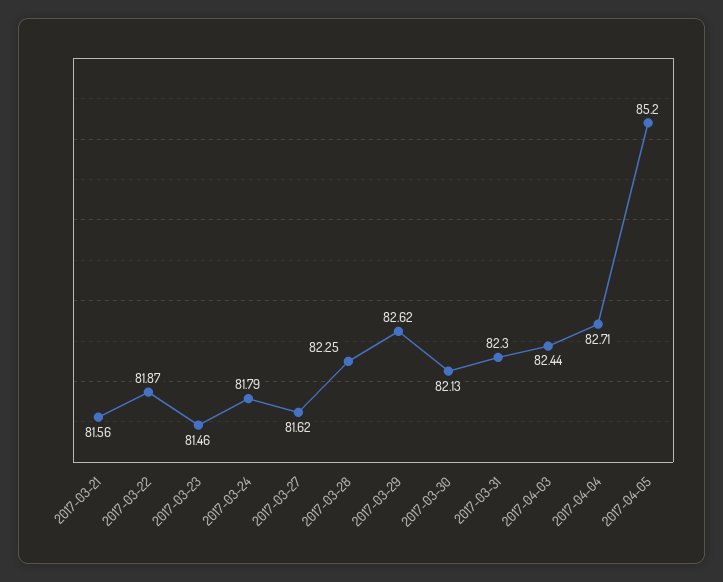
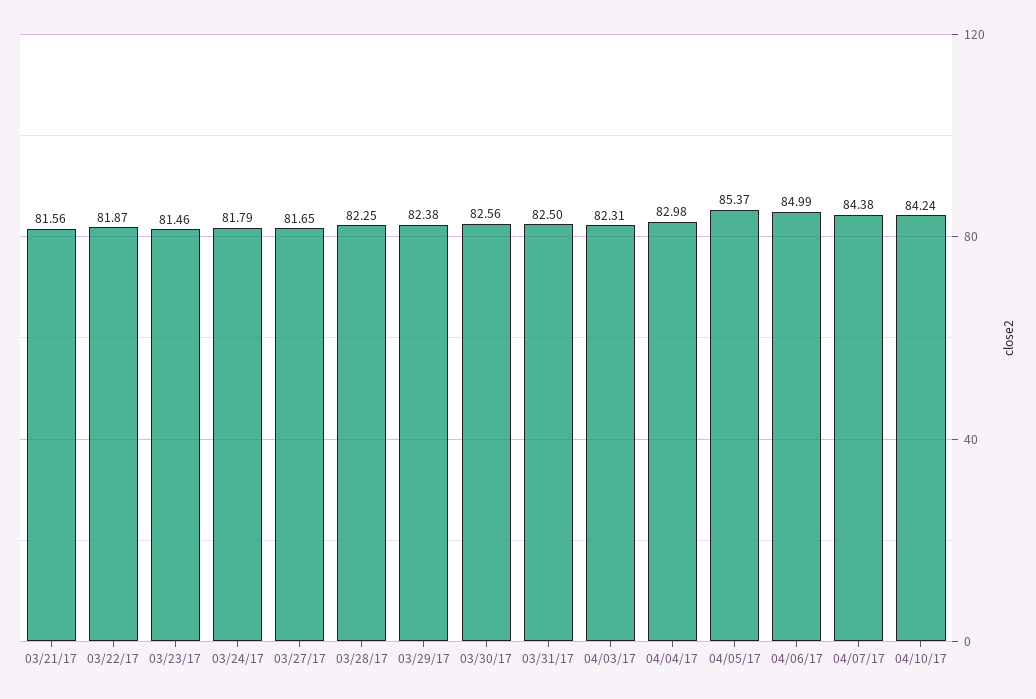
2017-03-27: 81.62 -> 81.65
2017-03-29: 82.62 -> 82.38
2017-03-30: 82.13 -> 82.56
2017-03-31: 82.3 -> 82.5
2017-04-03: 82.44 -> 82.31
2017-04-04: 82.71 -> 82.98
2017-04-05: 85.2 -> 85.37
04/06/17: none -> 84.99
04/07/17: none -> 84.38
04/10/17: none -> 84.24

